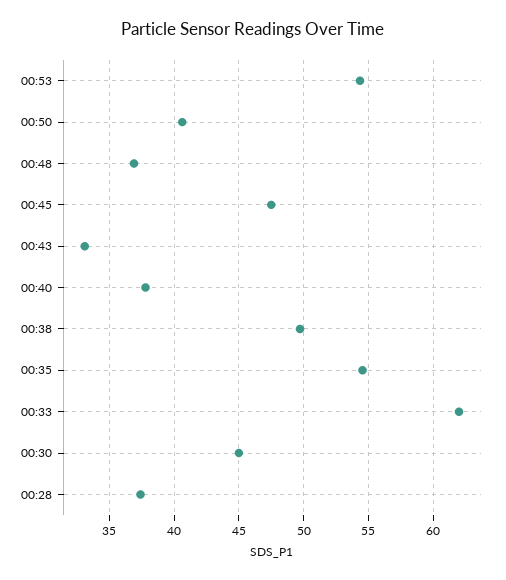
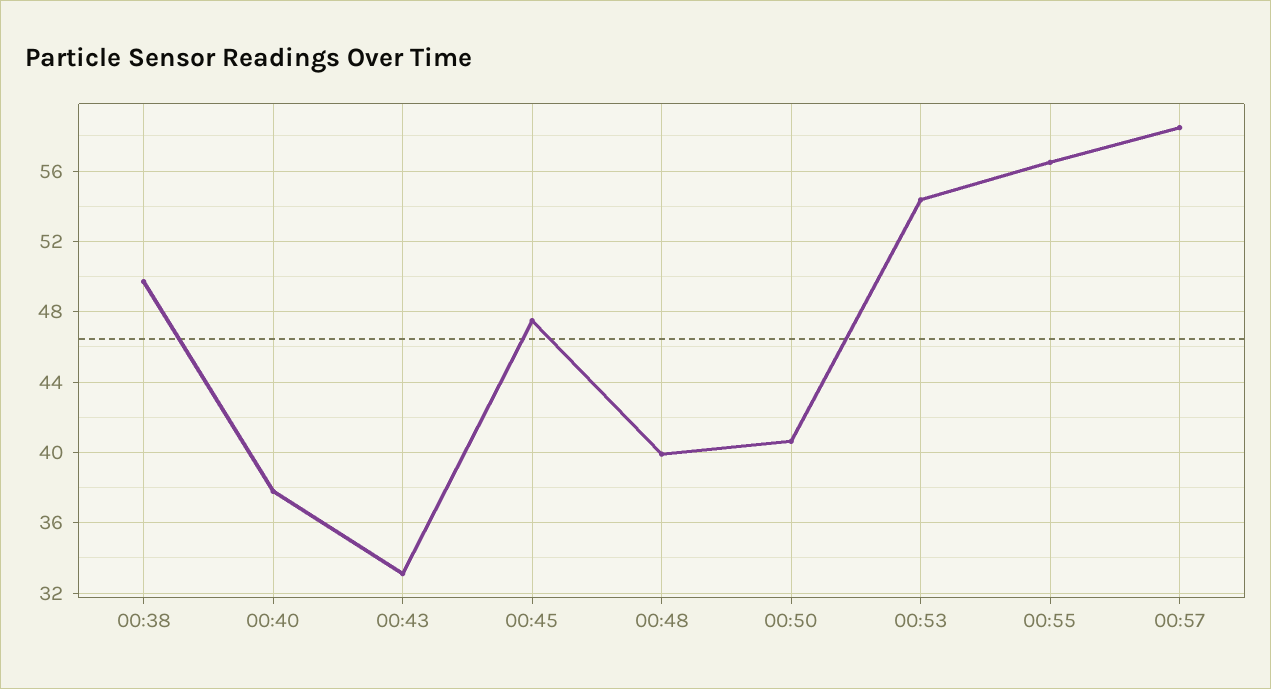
00:48: 37 -> 40
00:35: 54.5 -> none
00:33: 62 -> none
00:30: 45 -> none
00:28: 37.5 -> none
00:55: none -> 56.5
00:57: none -> 58.5

